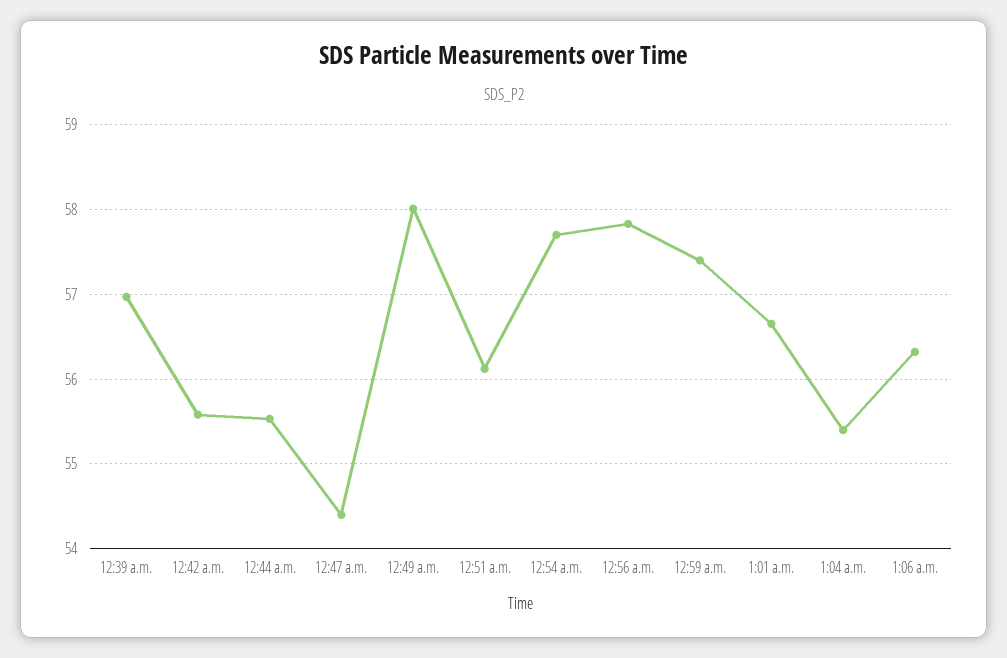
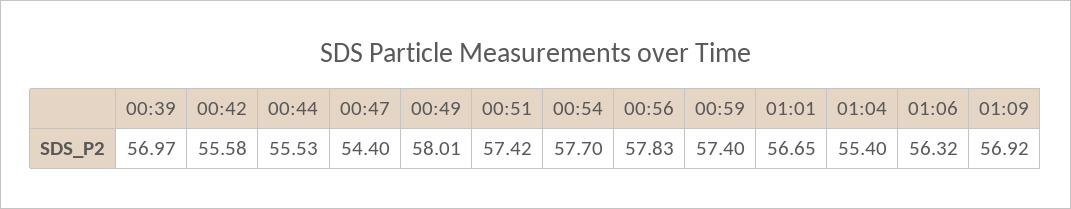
12:51 a.m.: 56.1 -> 57.42
01:09: none -> 56.92

